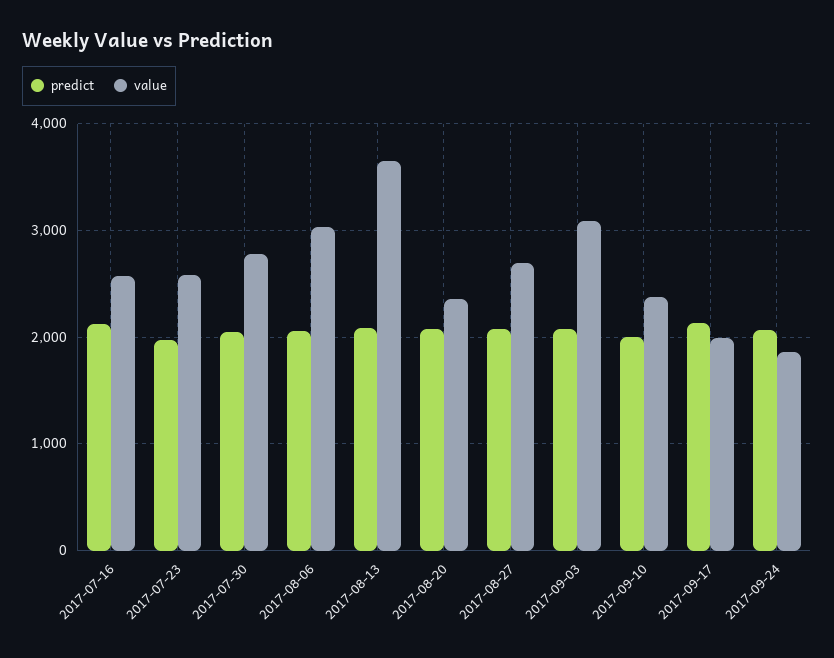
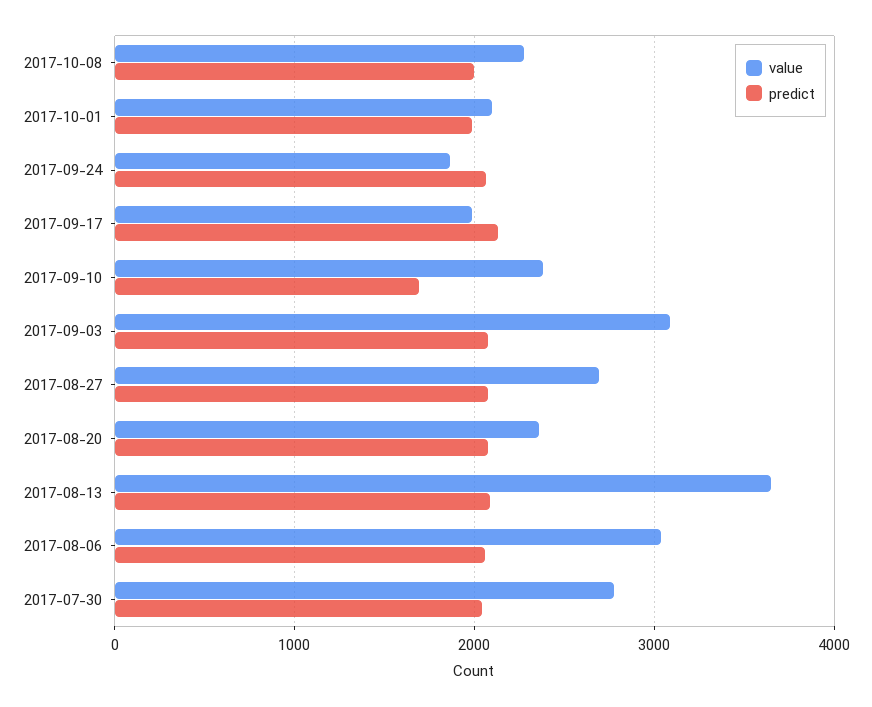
predict, 2017-07-16: 2100 -> none
value, 2017-07-16: 2600 -> none
predict, 2017-07-23: 2000 -> none
value, 2017-07-23: 2600 -> none
predict, 2017-09-10: 2000 -> 1700
value, 2017-10-08: none -> 2300
predict, 2017-10-08: none -> 2000
value, 2017-10-01: none -> 2100
predict, 2017-10-01: none -> 2000

